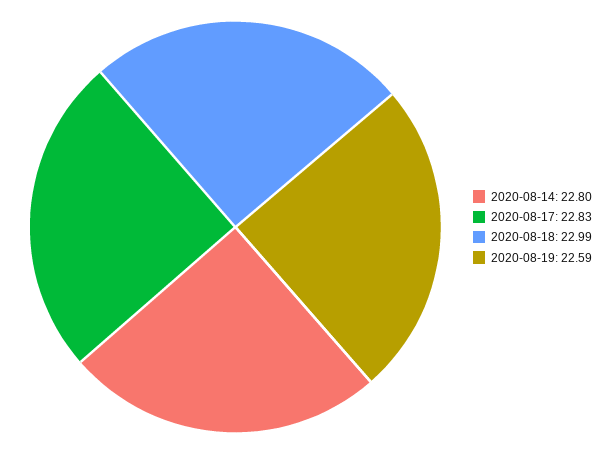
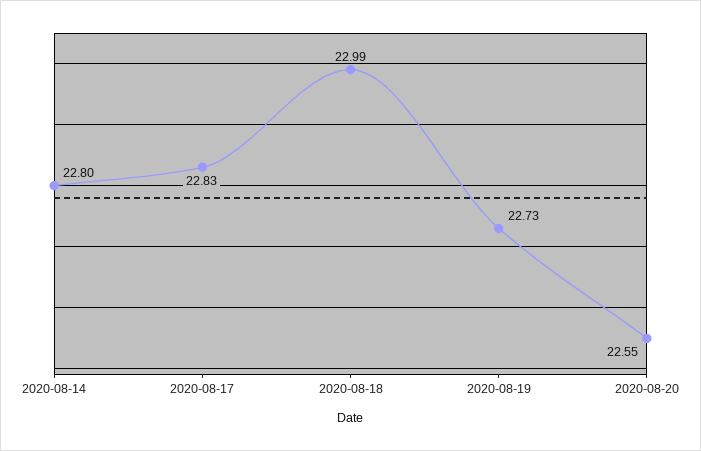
2020-08-19: 22.59 -> 22.73
2020-08-20: none -> 22.55

